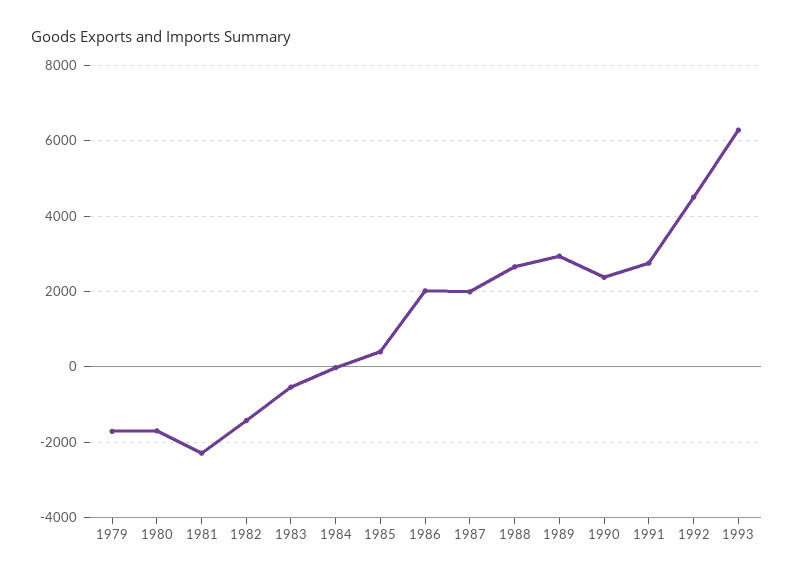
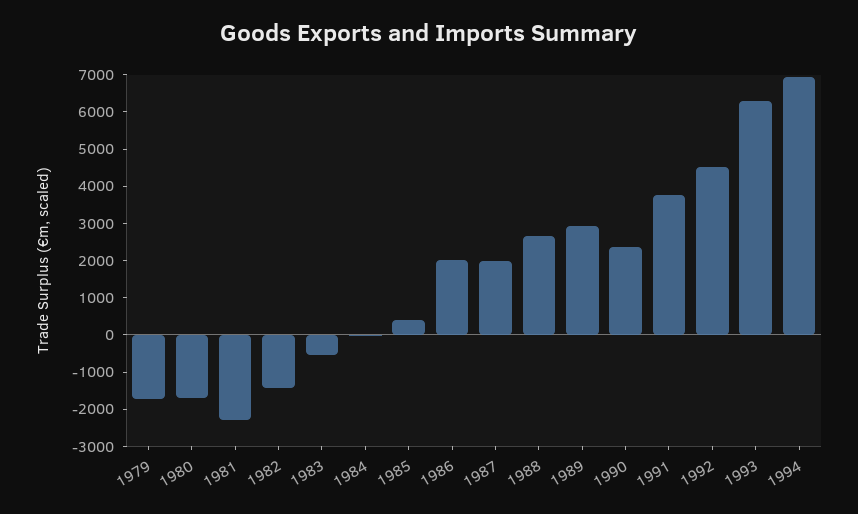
1991: 2800 -> 3750
1994: none -> 7000

